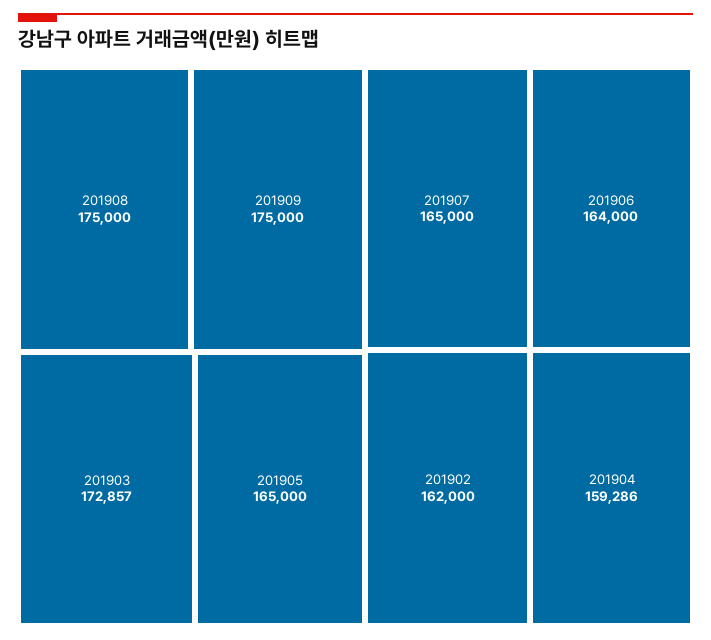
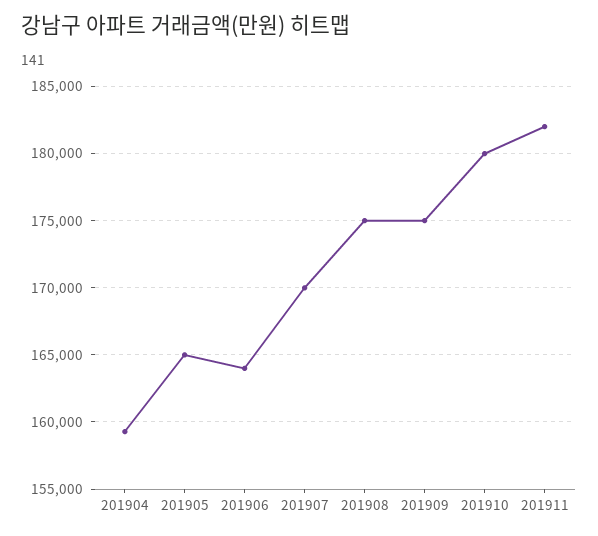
201903: 172857 -> none
201907: 165000 -> 170000
201902: 162000 -> none
201910: none -> 180000
201911: none -> 182000

